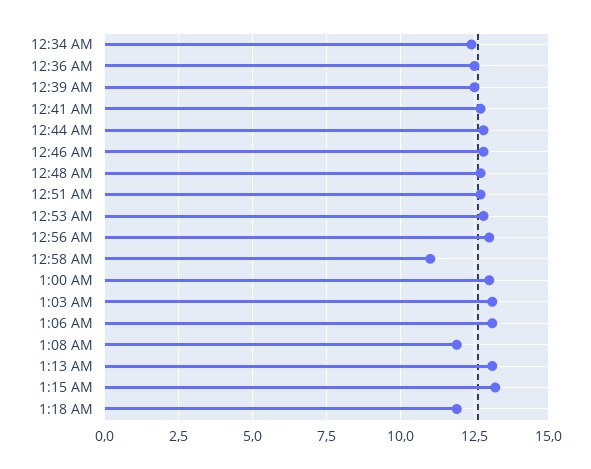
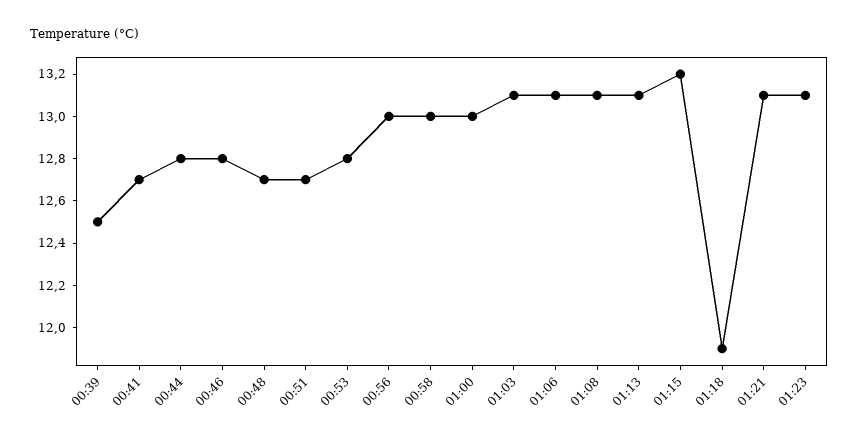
12:34 AM: 12.5 -> none
12:36 AM: 12.5 -> none
12:58 AM: 11 -> 13
1:08 AM: 12 -> 13.1
01:21: none -> 13.1
01:23: none -> 13.1

